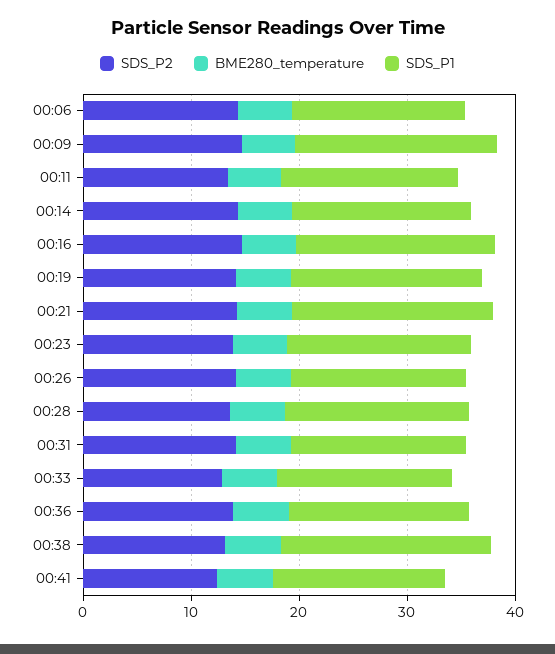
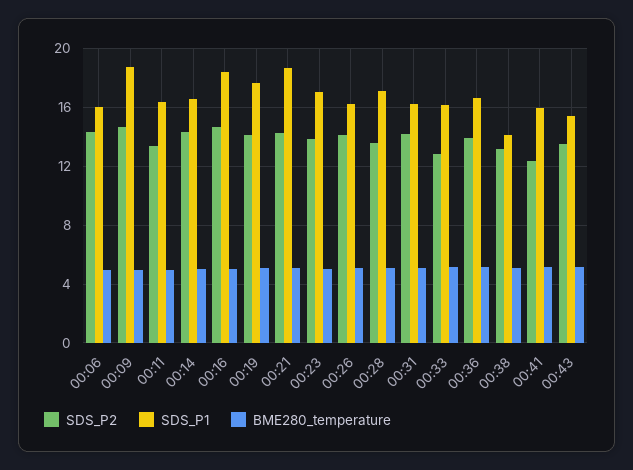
SDS_P1, 00:38: 20 -> 14
SDS_P2, 00:43: none -> 13.5
SDS_P1, 00:43: none -> 15.5
BME280_temperature, 00:43: none -> 5

